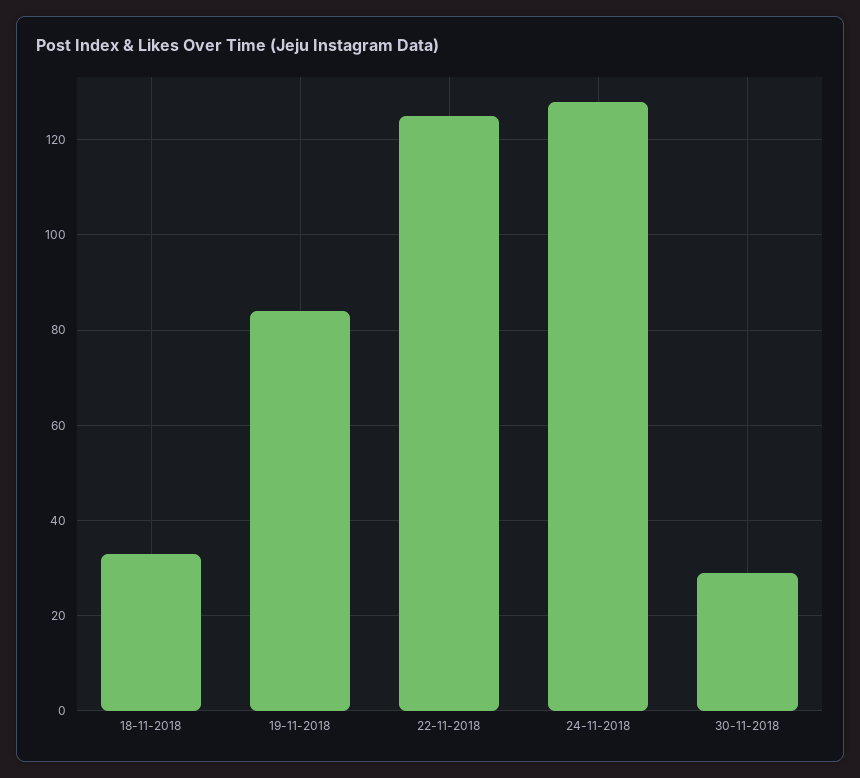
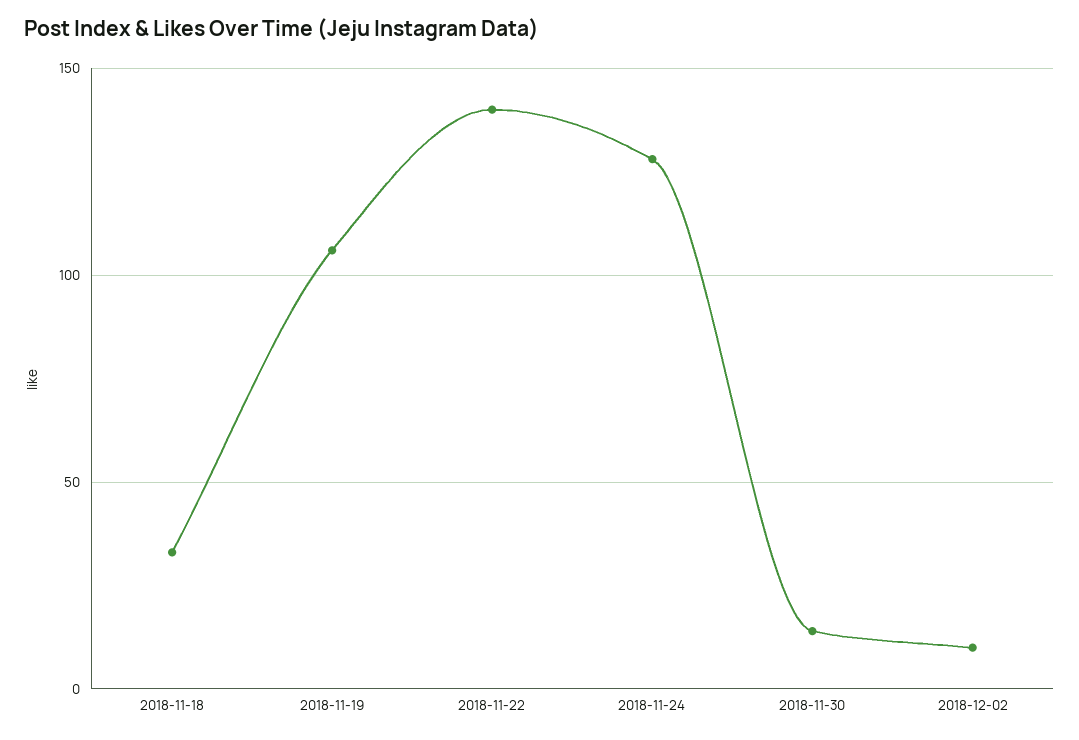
19-11-2018: 85 -> 105
22-11-2018: 125 -> 140
30-11-2018: 30 -> 15
2018-12-02: none -> 10

